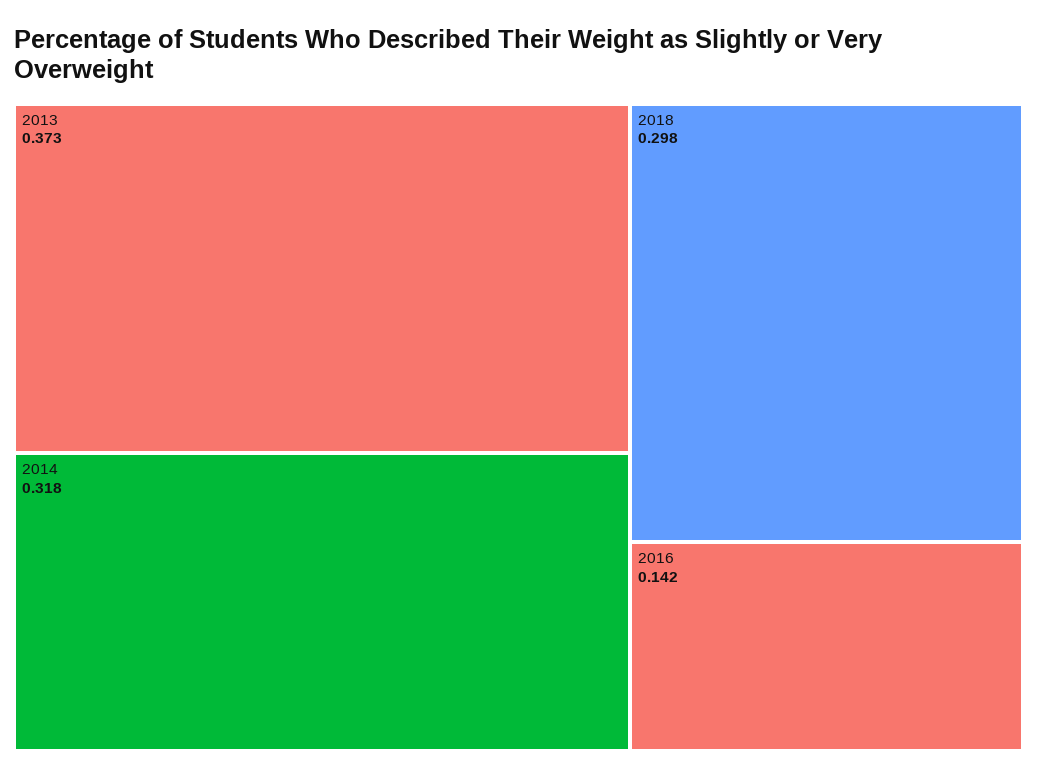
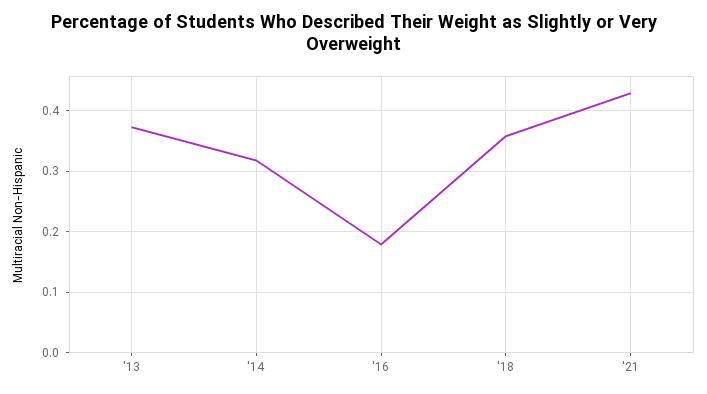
2018: 0.298 -> 0.36
2016: 0.142 -> 0.18
'21: none -> 0.43

